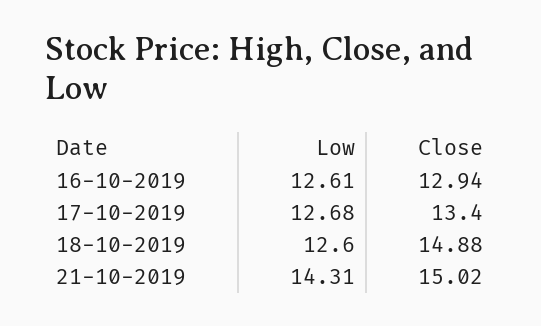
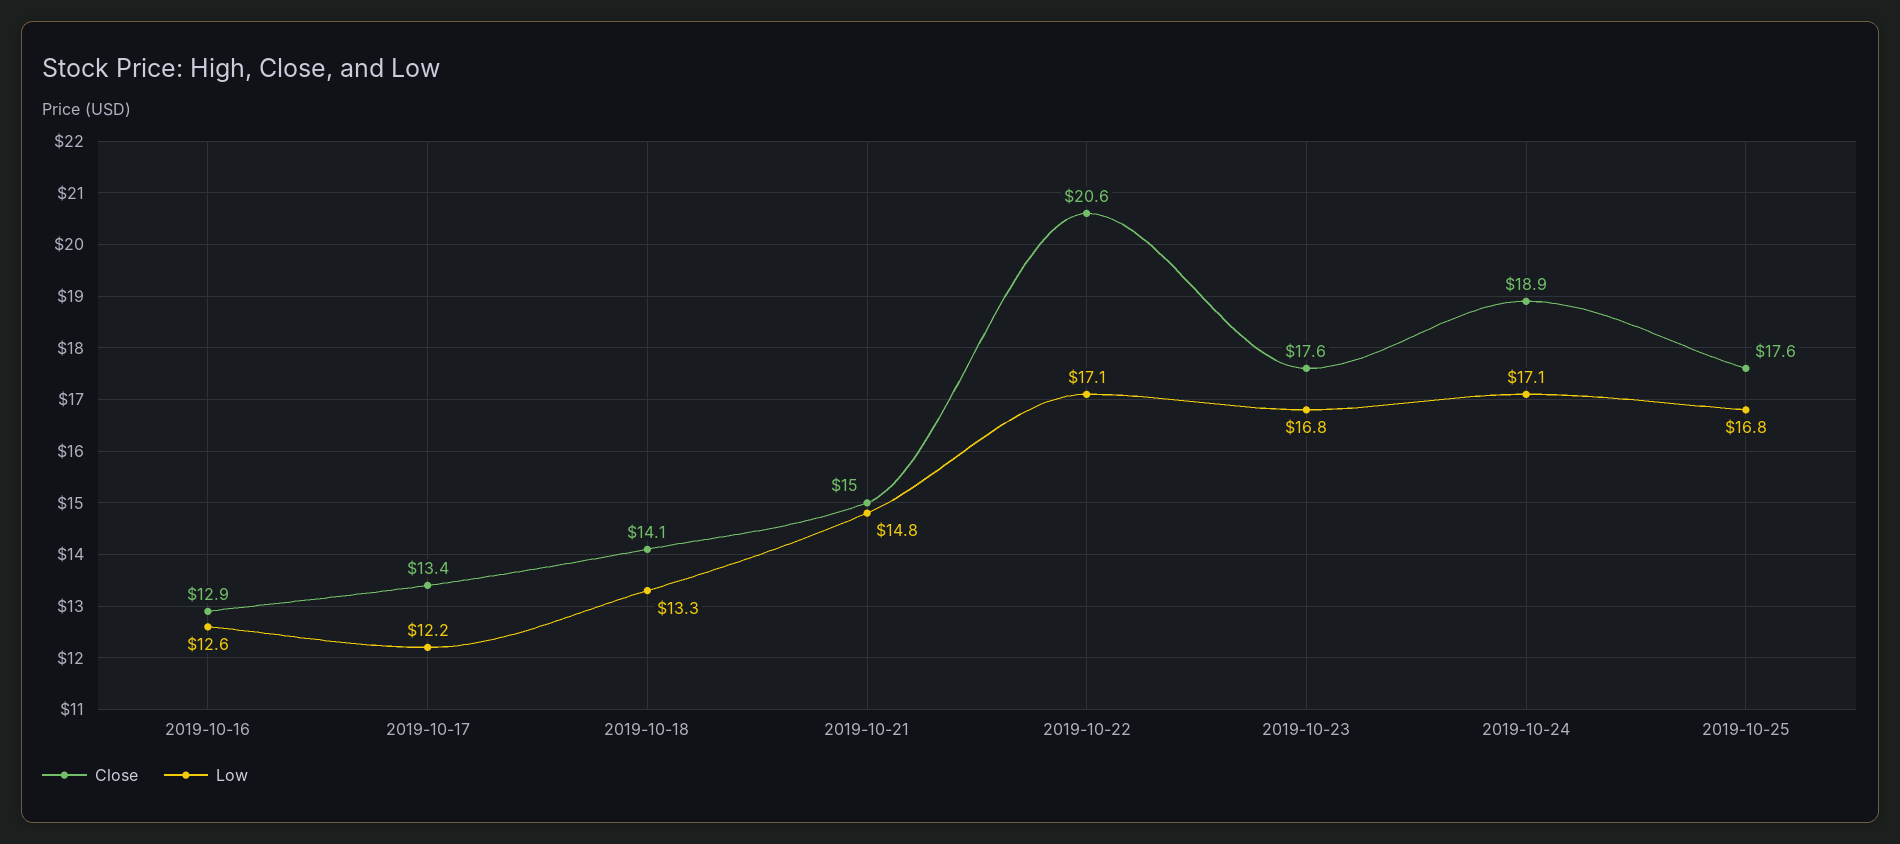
Low, 17-10-2019: 12.68 -> 12.2
Low, 18-10-2019: 12.6 -> 13.3
Close, 18-10-2019: 14.88 -> 14.1
Low, 21-10-2019: 14.31 -> 14.8
Close, 2019-10-22: none -> 20.6
Low, 2019-10-22: none -> 17.1
Close, 2019-10-23: none -> 17.6
Low, 2019-10-23: none -> 16.8
Close, 2019-10-24: none -> 18.9
Low, 2019-10-24: none -> 17.1
Close, 2019-10-25: none -> 17.6
Low, 2019-10-25: none -> 16.8

